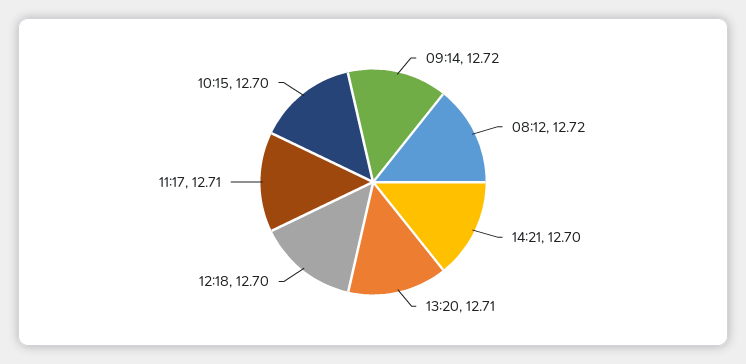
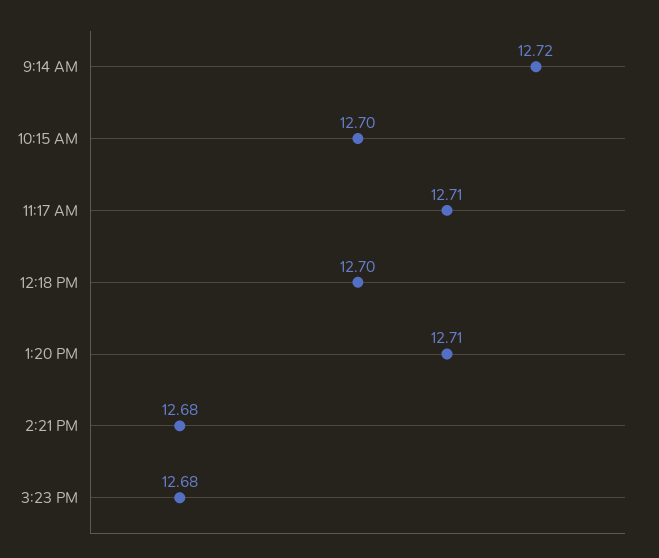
08:12: 12.72 -> none
14:21: 12.7 -> 12.68
3:23 PM: none -> 12.68

